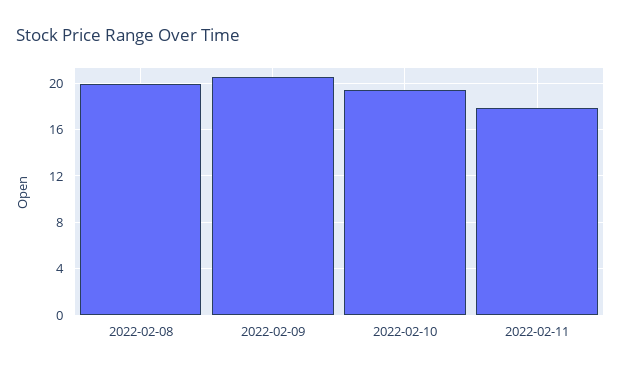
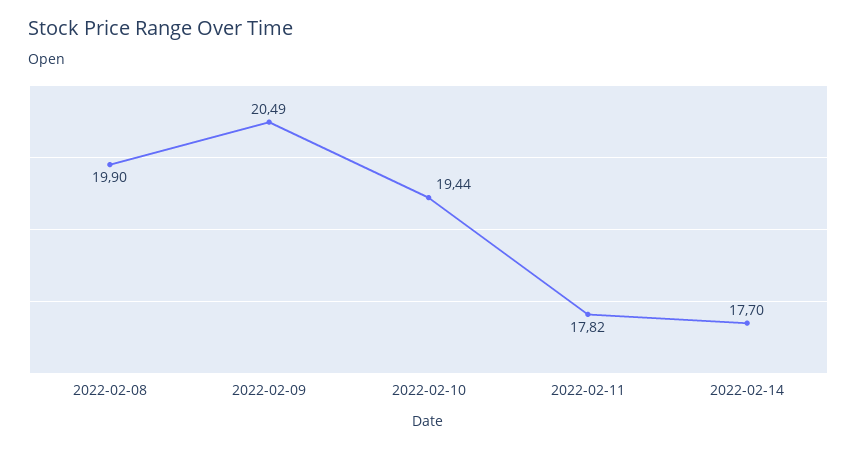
2022-02-14: none -> 17.7

